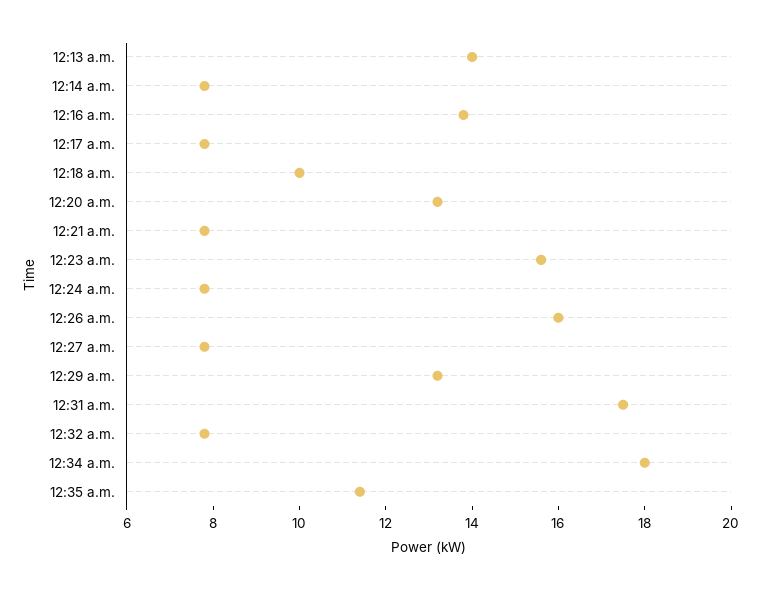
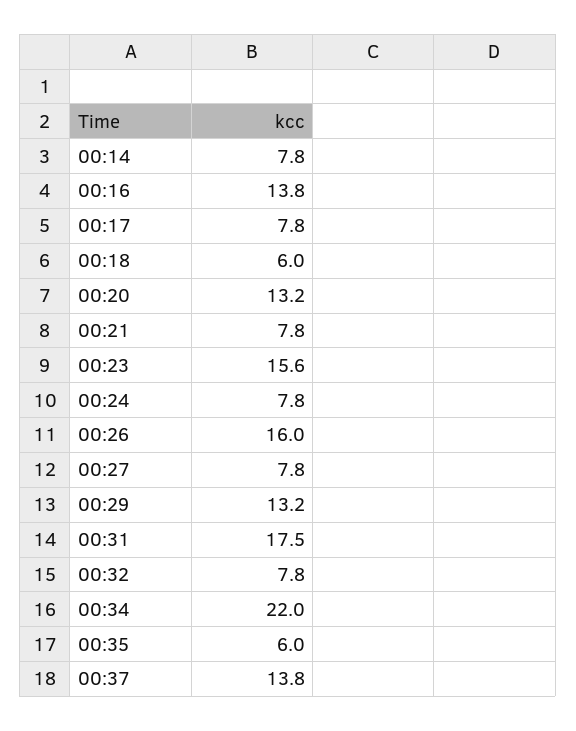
12:13 a.m.: 14 -> none
12:18 a.m.: 10 -> 6
12:34 a.m.: 18 -> 22
12:35 a.m.: 11.5 -> 6
00:37: none -> 13.8

